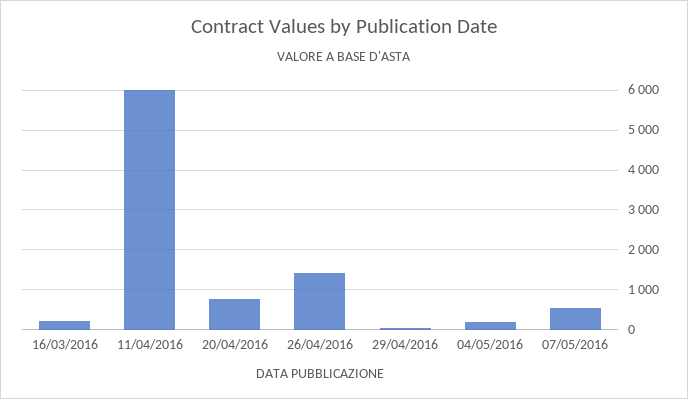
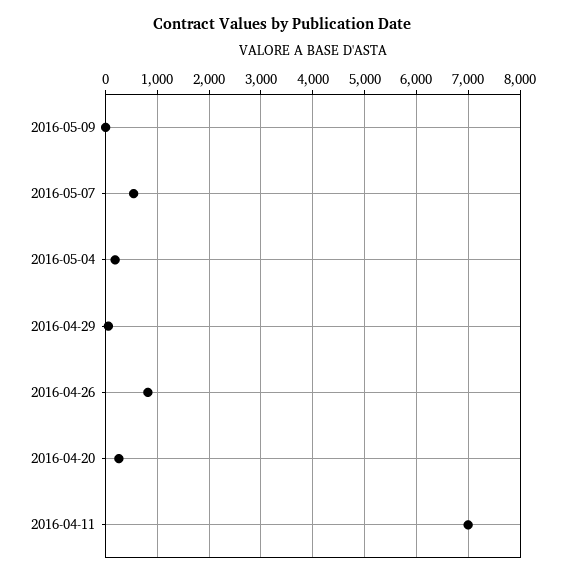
16/03/2016: 200 -> none
11/04/2016: 6000 -> 7000
20/04/2016: 800 -> 200
26/04/2016: 1400 -> 800
2016-05-09: none -> 0

